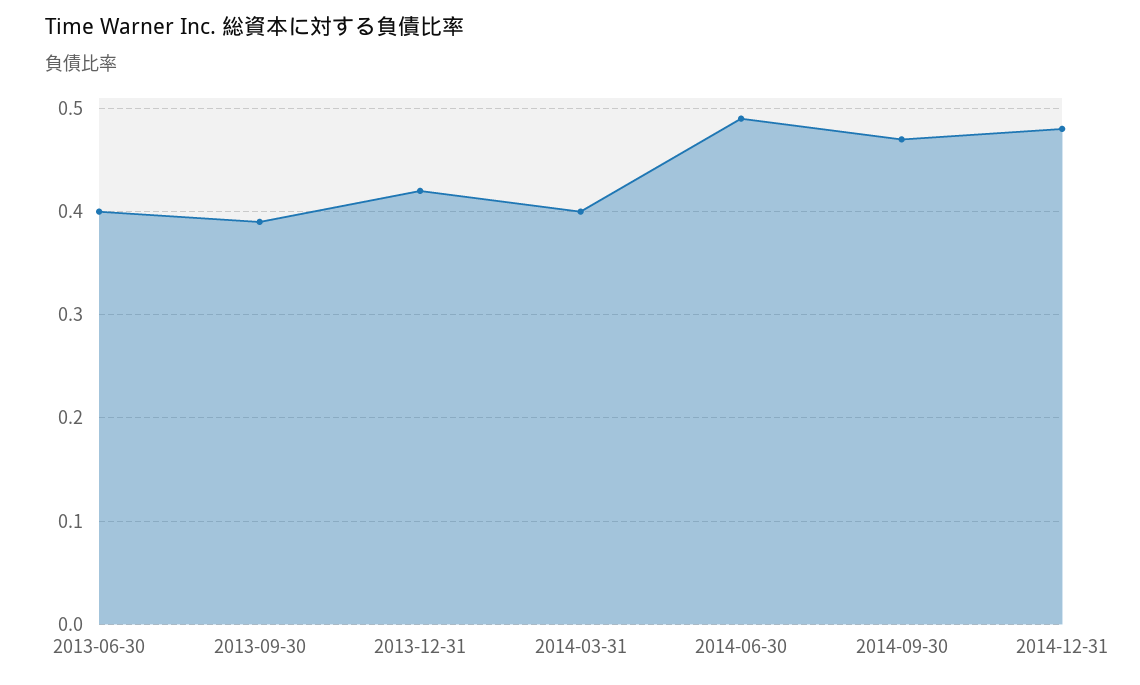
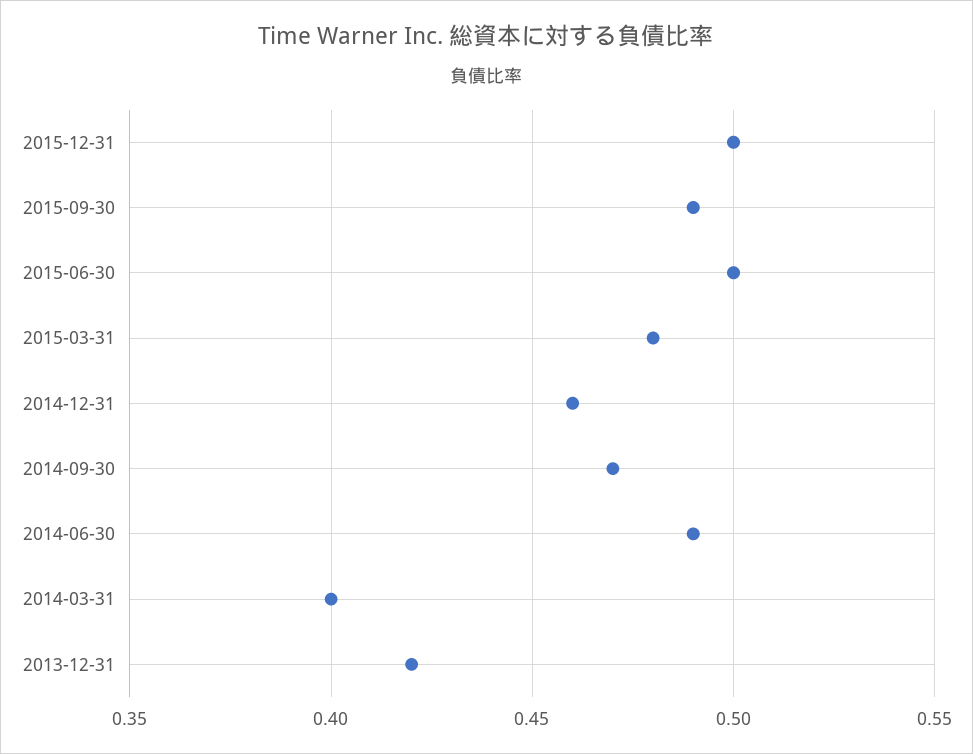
2013-06-30: 0.4 -> none
2013-09-30: 0.39 -> none
2014-12-31: 0.48 -> 0.46
2015-12-31: none -> 0.5
2015-09-30: none -> 0.49
2015-06-30: none -> 0.5
2015-03-31: none -> 0.48

